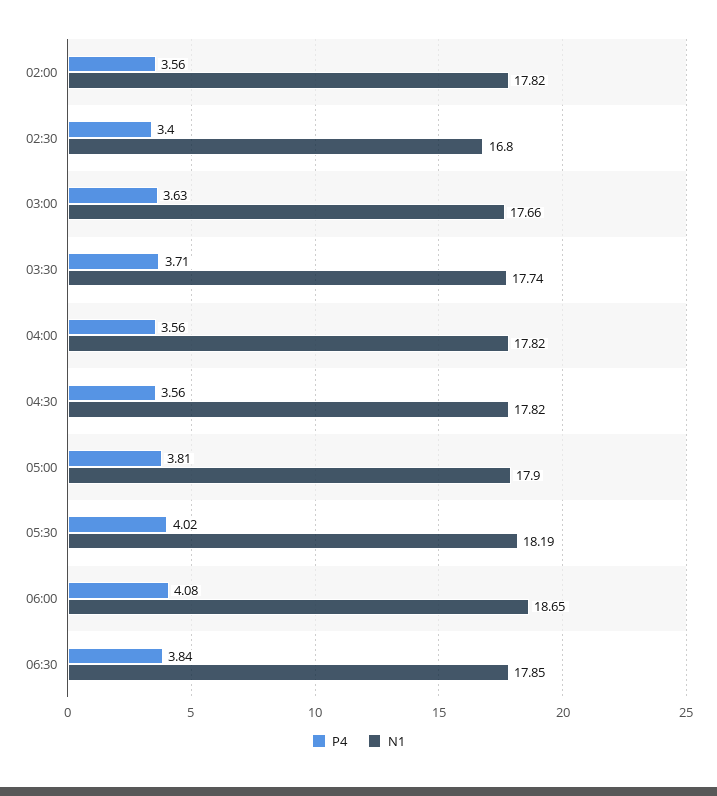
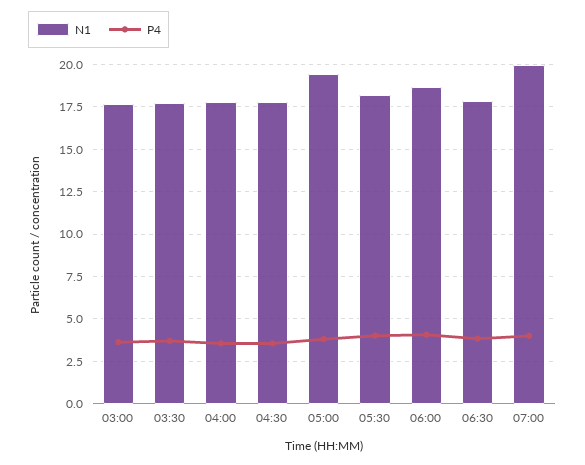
P4, 02:00: 3.56 -> none
N1, 02:00: 17.82 -> none
P4, 02:30: 3.4 -> none
N1, 02:30: 16.8 -> none
N1, 05:00: 17.9 -> 19.5
N1, 07:00: none -> 20
P4, 07:00: none -> 4

